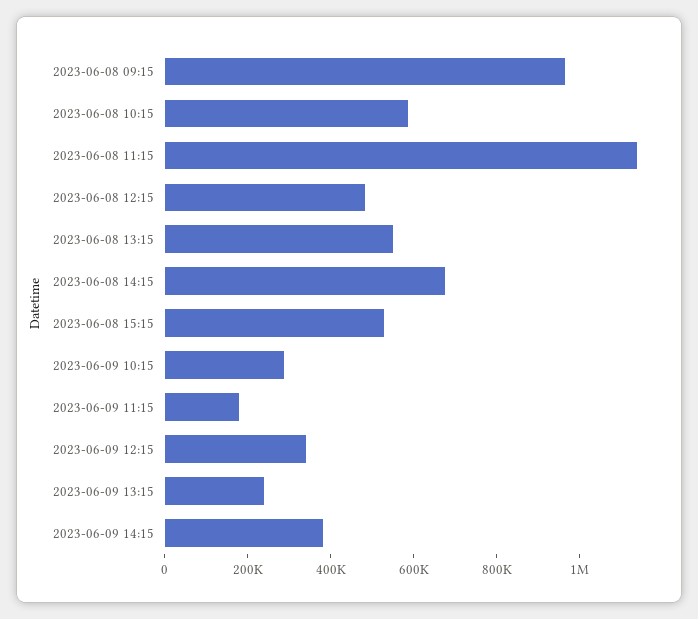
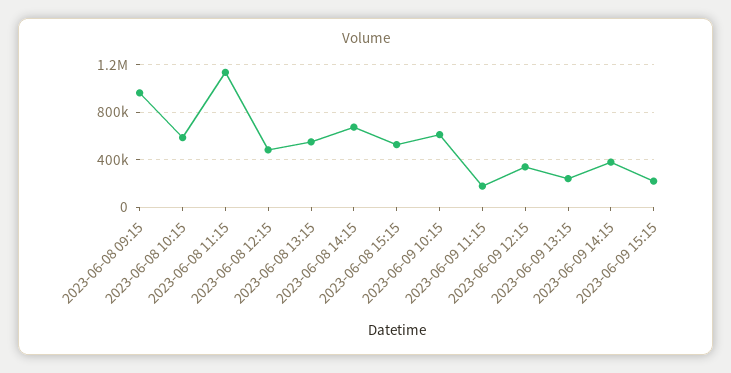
2023-06-09 10:15: 300000 -> 600000
2023-06-09 15:15: none -> 200000

